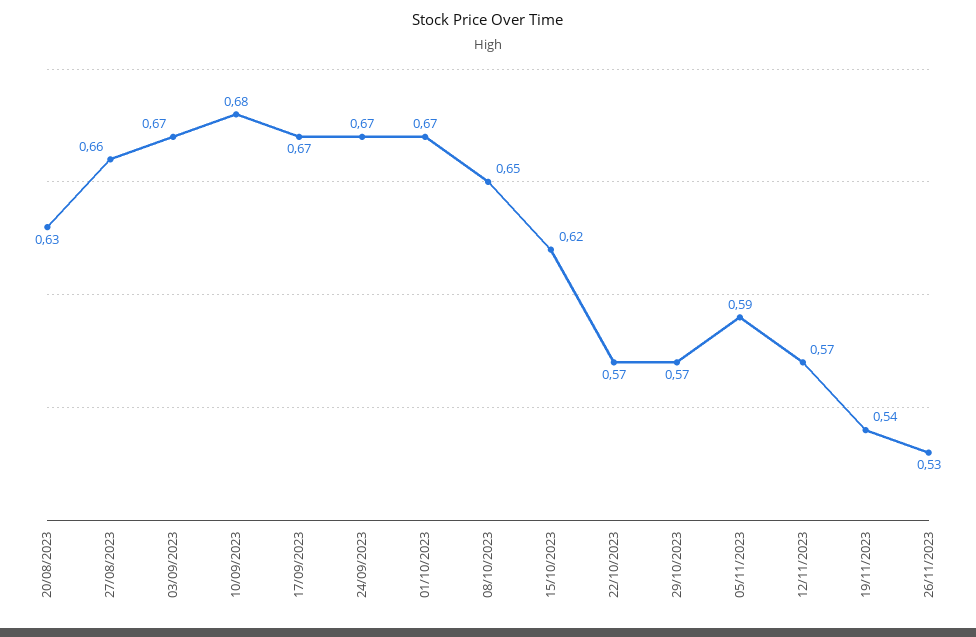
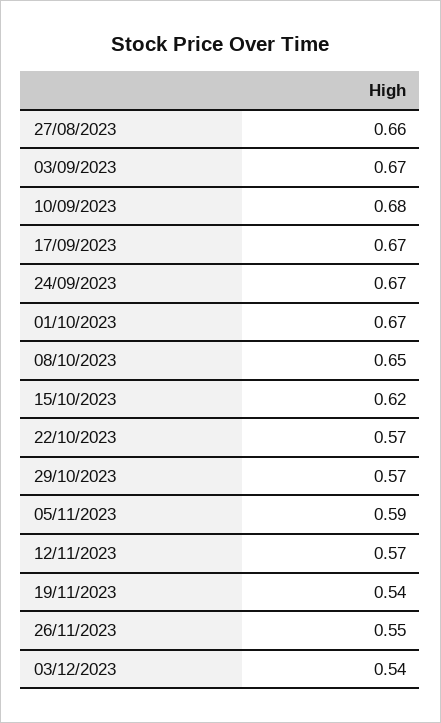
20/08/2023: 0.63 -> none
26/11/2023: 0.53 -> 0.55
03/12/2023: none -> 0.54

